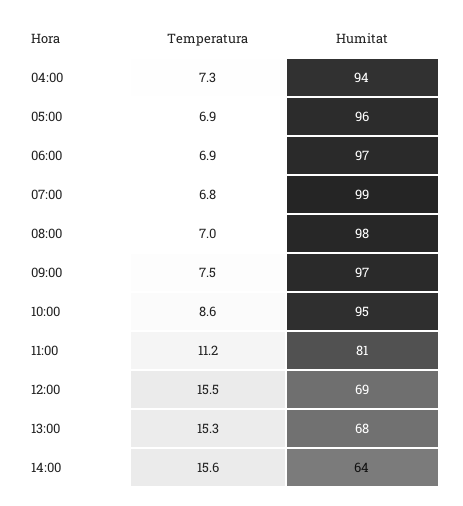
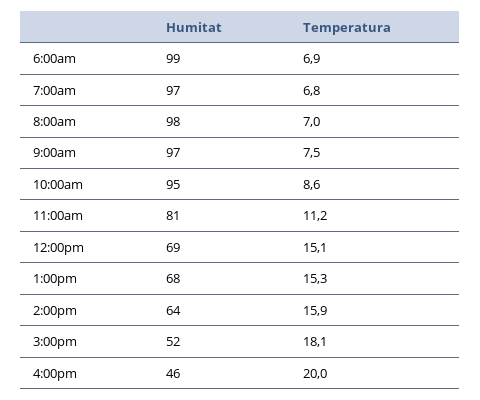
Temperatura, 04:00: 7.3 -> none
Humitat, 04:00: 94 -> none
Temperatura, 05:00: 6.9 -> none
Humitat, 05:00: 96 -> none
Humitat, 06:00: 97 -> 99
Humitat, 07:00: 99 -> 97
Temperatura, 12:00: 15.5 -> 15.1
Temperatura, 14:00: 15.6 -> 15.9
Humitat, 3:00pm: none -> 52
Temperatura, 3:00pm: none -> 18.1
Humitat, 4:00pm: none -> 46
Temperatura, 4:00pm: none -> 20

